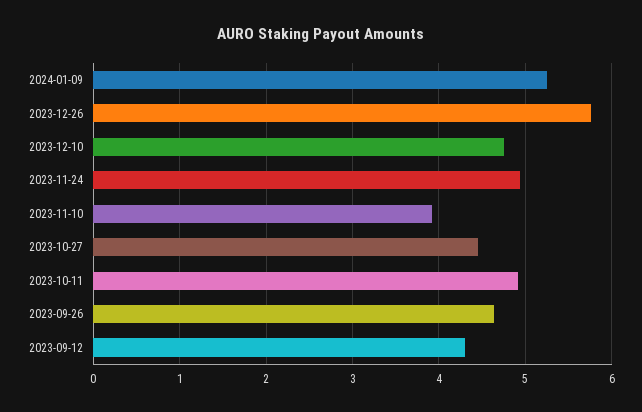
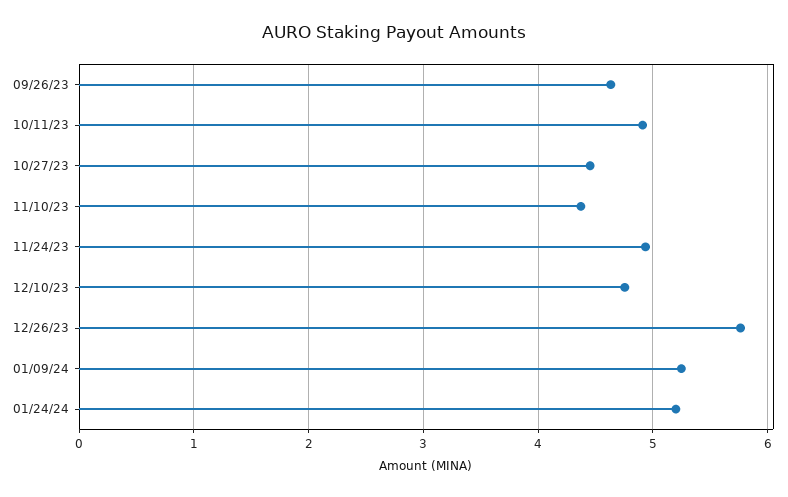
2023-11-10: 3.9 -> 4.4
2023-09-12: 4.3 -> none
01/24/24: none -> 5.2

